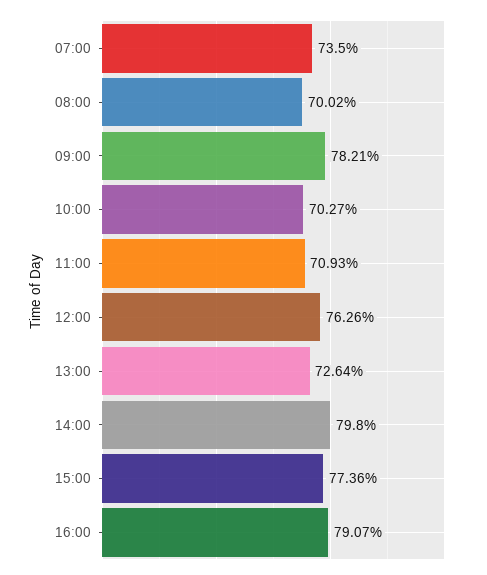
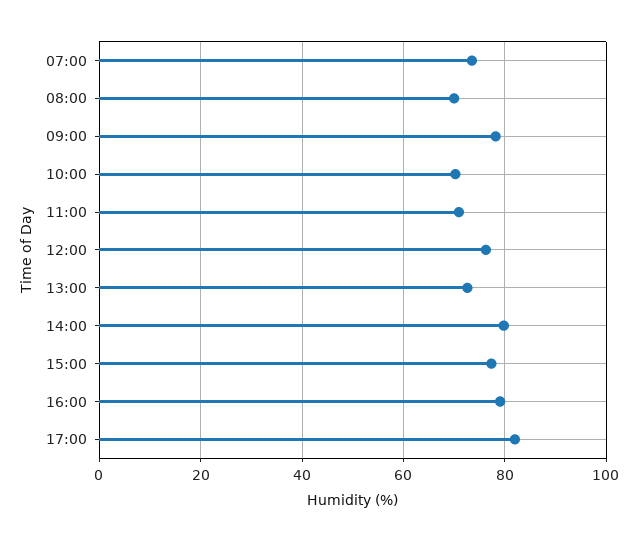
17:00: none -> 82

